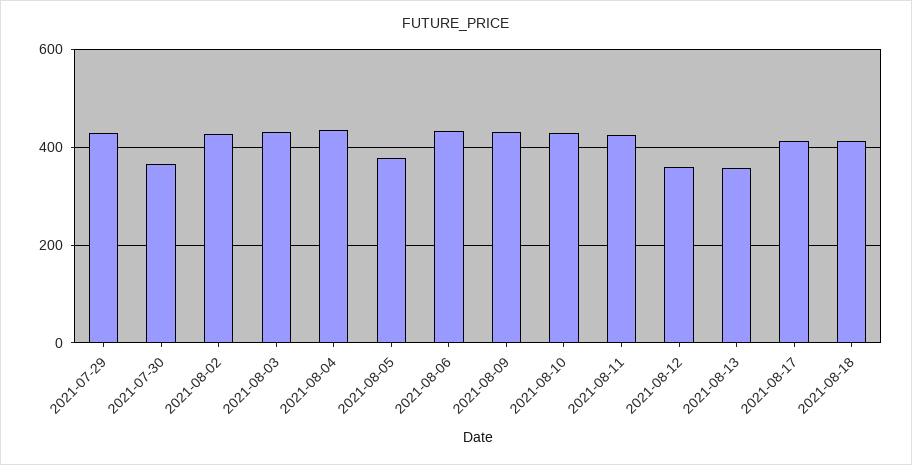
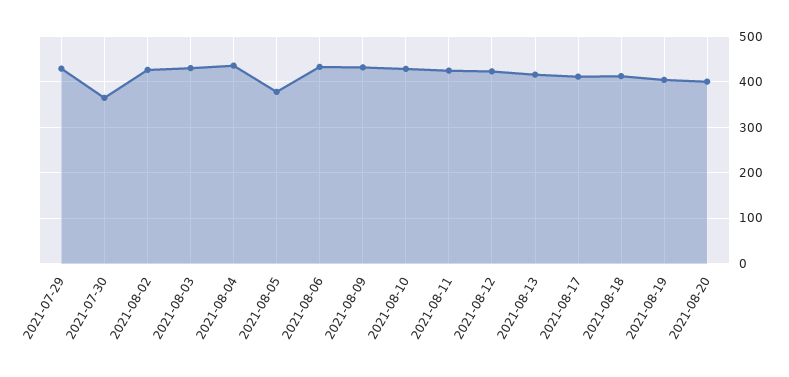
2021-08-12: 360 -> 420
2021-08-13: 360 -> 420
2021-08-19: none -> 400
2021-08-20: none -> 400

